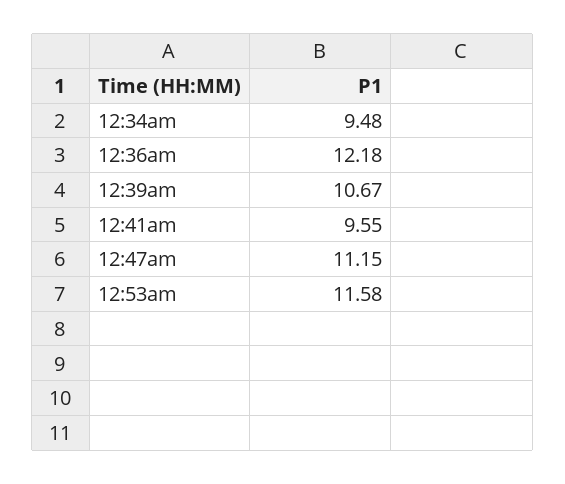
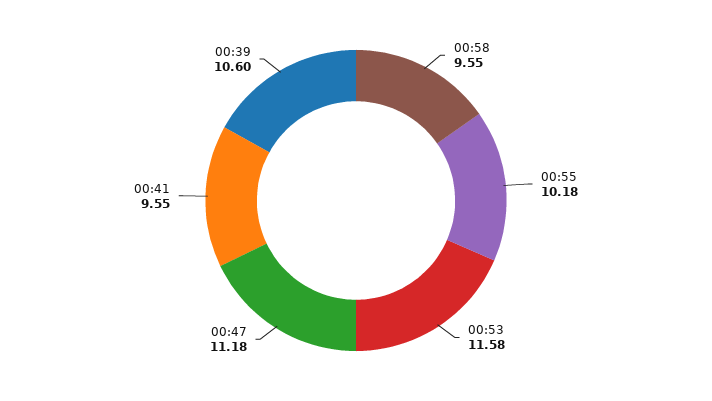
12:34am: 9.48 -> none
12:36am: 12.18 -> none
12:39am: 10.67 -> 10.6
12:47am: 11.15 -> 11.18
00:58: none -> 9.55
00:55: none -> 10.18

